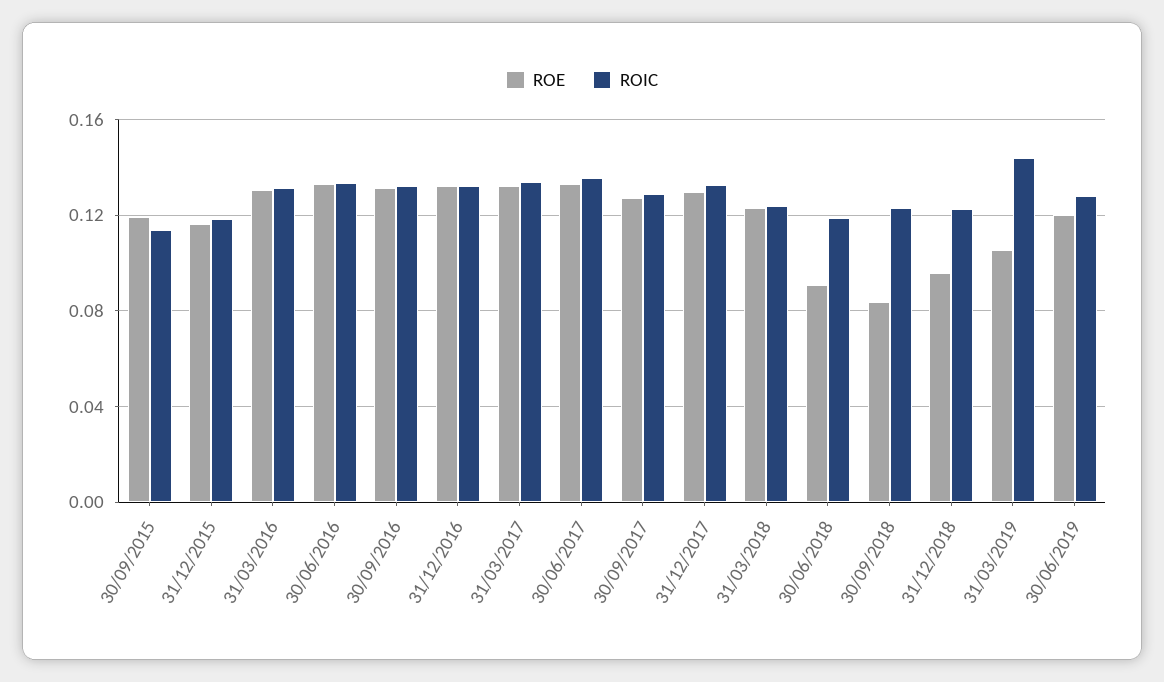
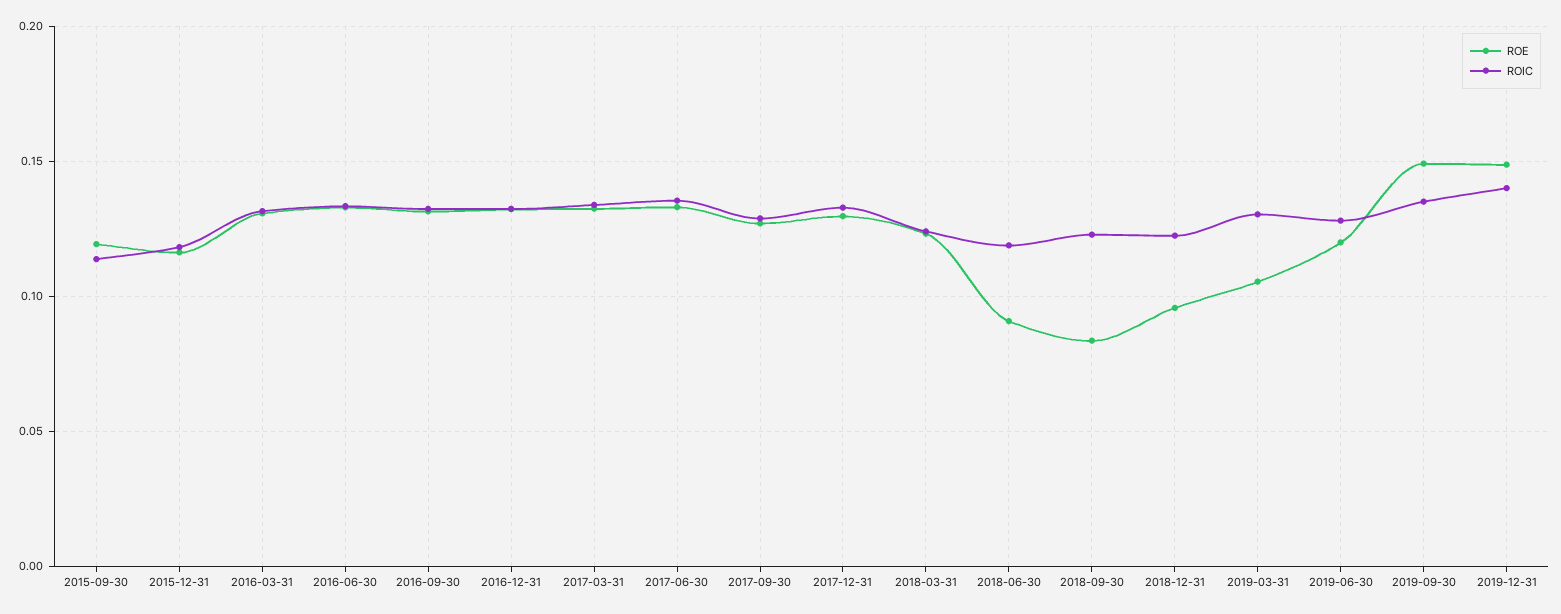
ROIC, 31/03/2019: 0.145 -> 0.13
ROE, 2019-09-30: none -> 0.15
ROIC, 2019-09-30: none -> 0.135
ROE, 2019-12-31: none -> 0.15
ROIC, 2019-12-31: none -> 0.14

